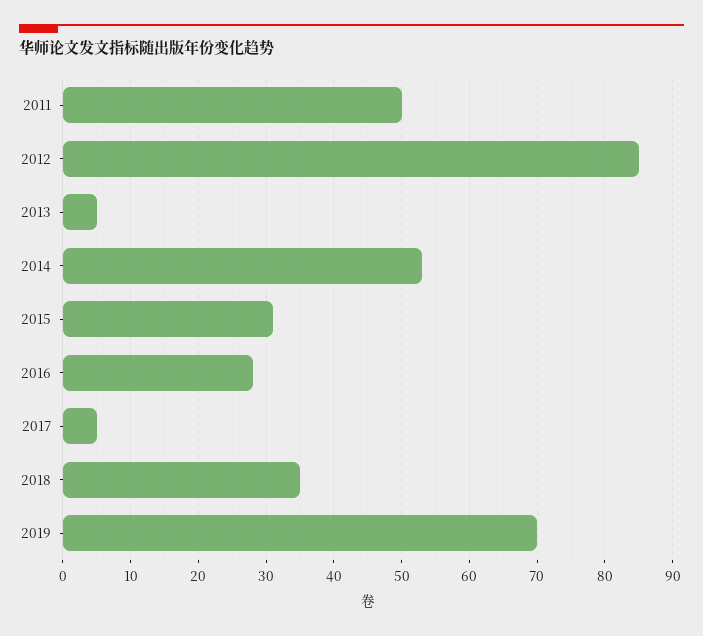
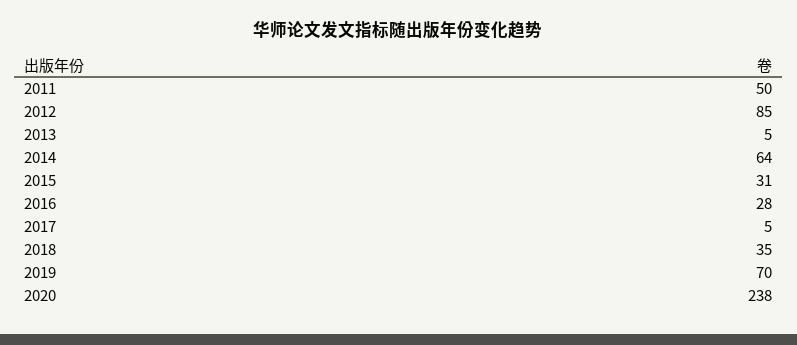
2014: 53 -> 64
2020: none -> 238

